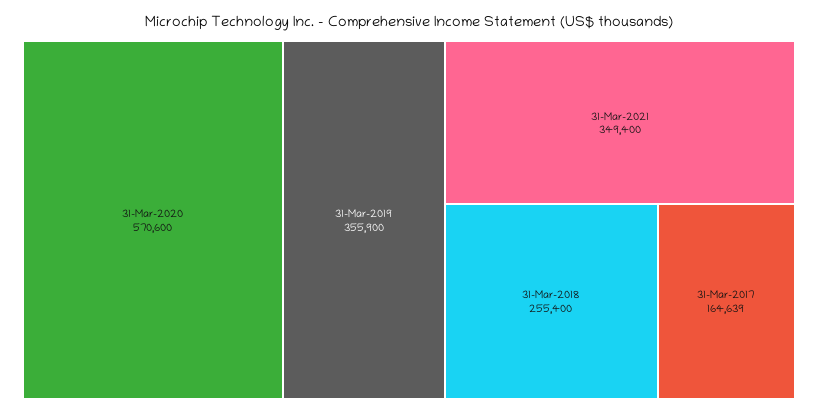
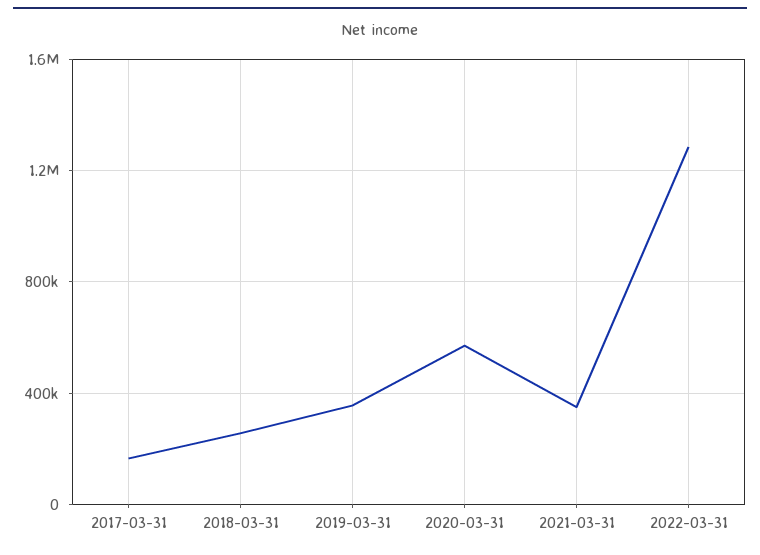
2022-03-31: none -> 1300000

